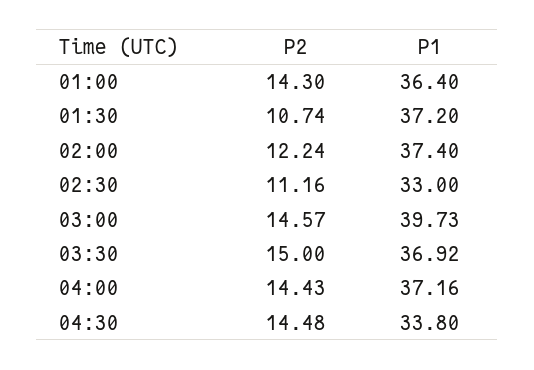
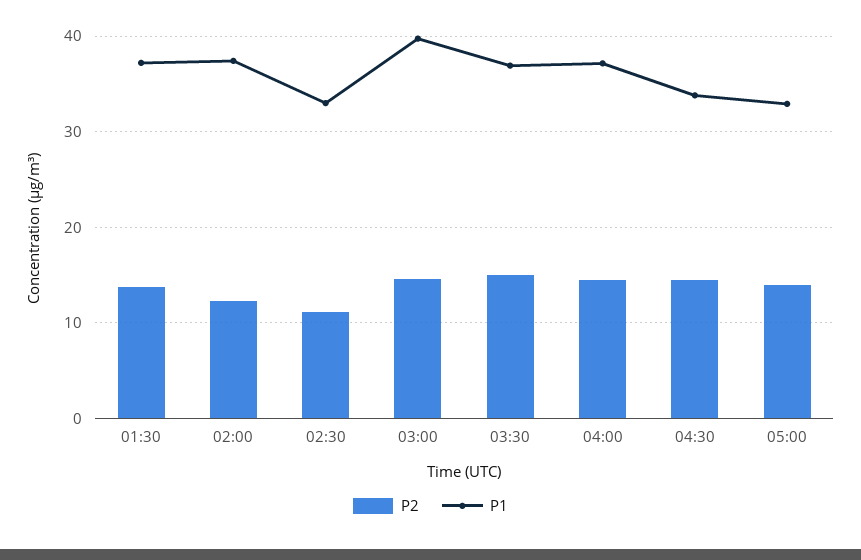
P2, 01:00: 14.3 -> none
P1, 01:00: 36.4 -> none
P2, 01:30: 10.74 -> 14
P2, 05:00: none -> 14
P1, 05:00: none -> 33

